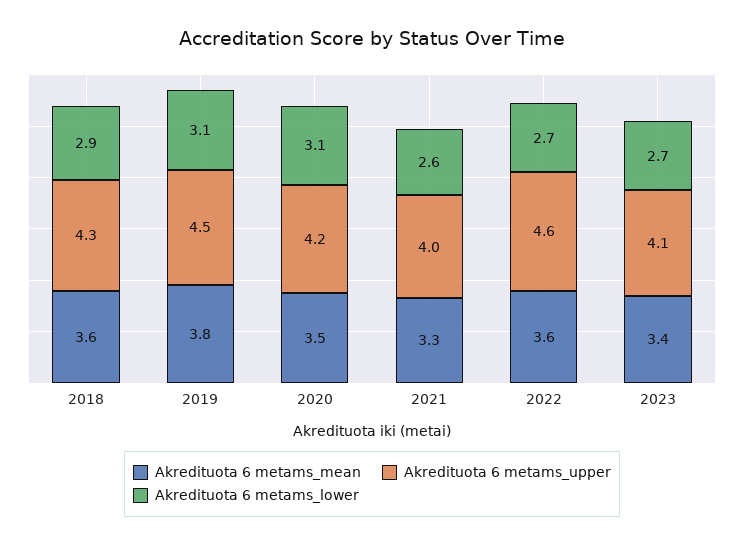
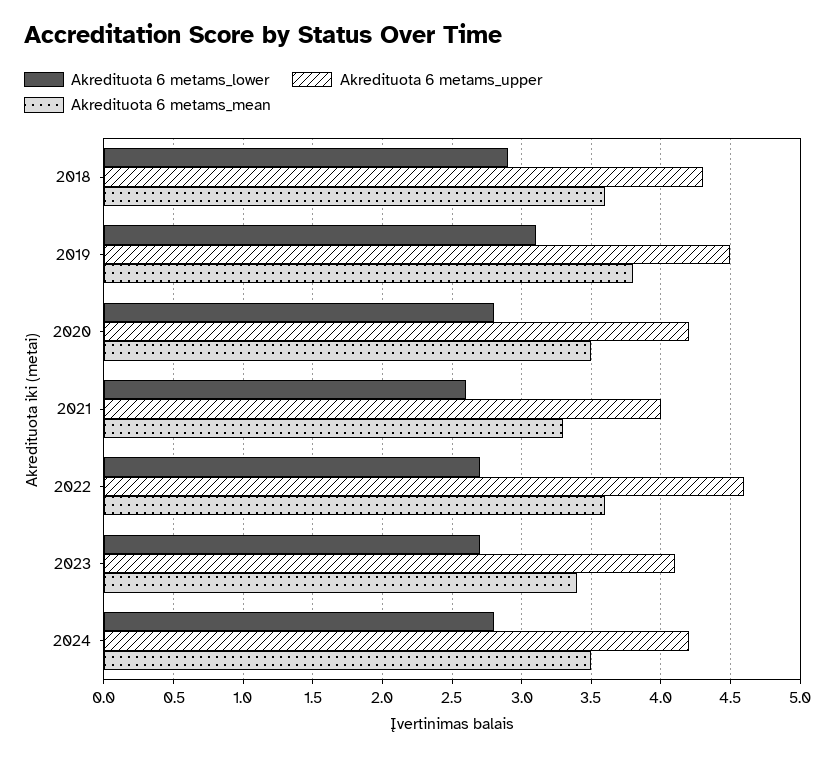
Akredituota 6 metams_lower, 2020: 3.1 -> 2.8
Akredituota 6 metams_lower, 2024: none -> 2.8
Akredituota 6 metams_upper, 2024: none -> 4.2
Akredituota 6 metams_mean, 2024: none -> 3.5

